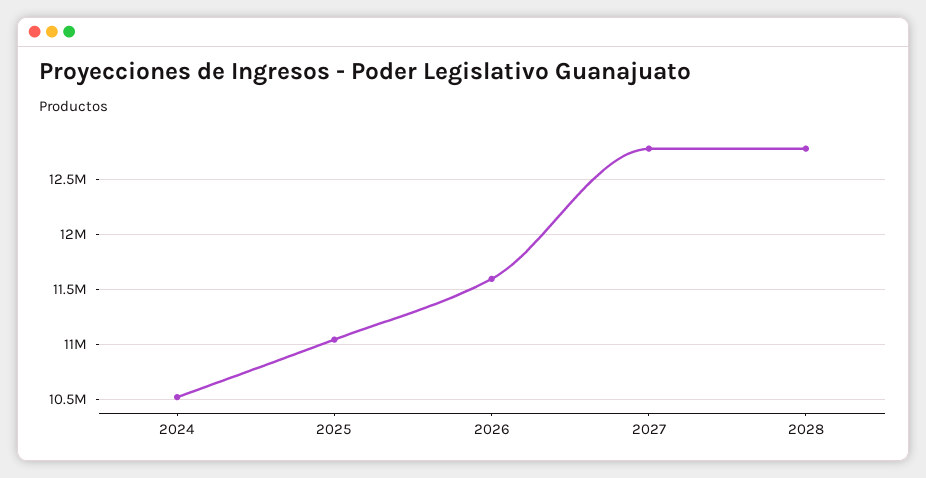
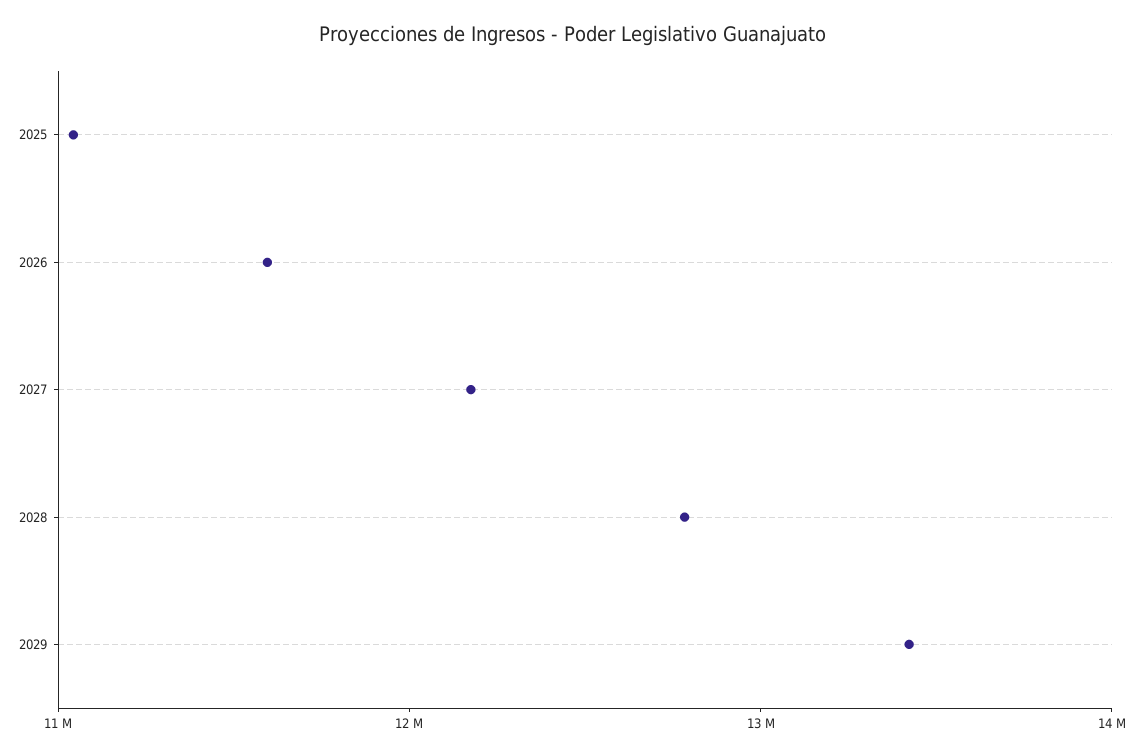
2024: 10500000 -> none
2027: 12800000 -> 12200000
2029: none -> 13400000

